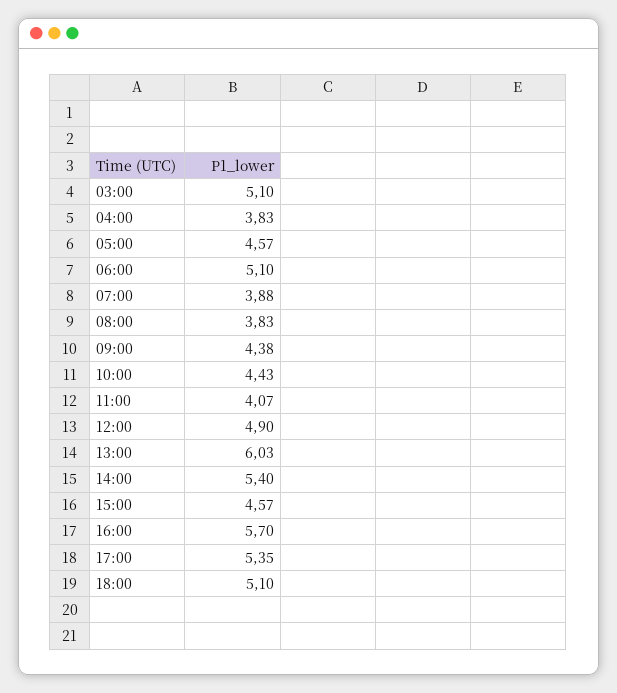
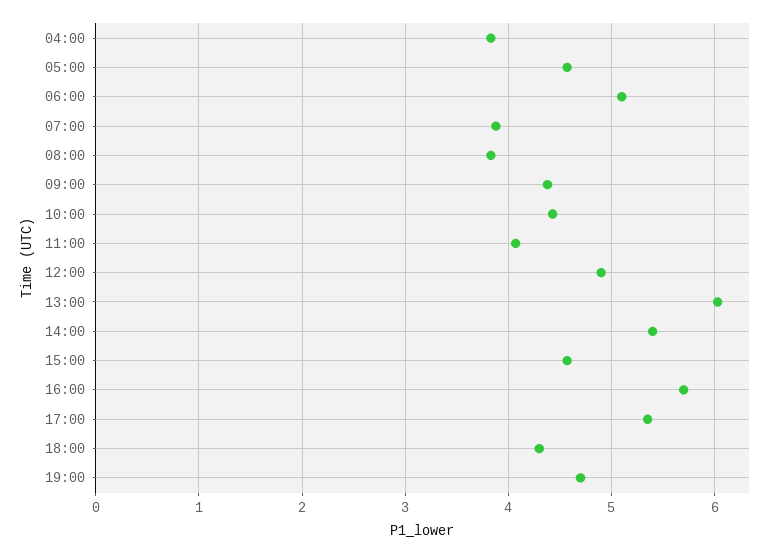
03:00: 5.1 -> none
18:00: 5.1 -> 4.3
19:00: none -> 4.7

